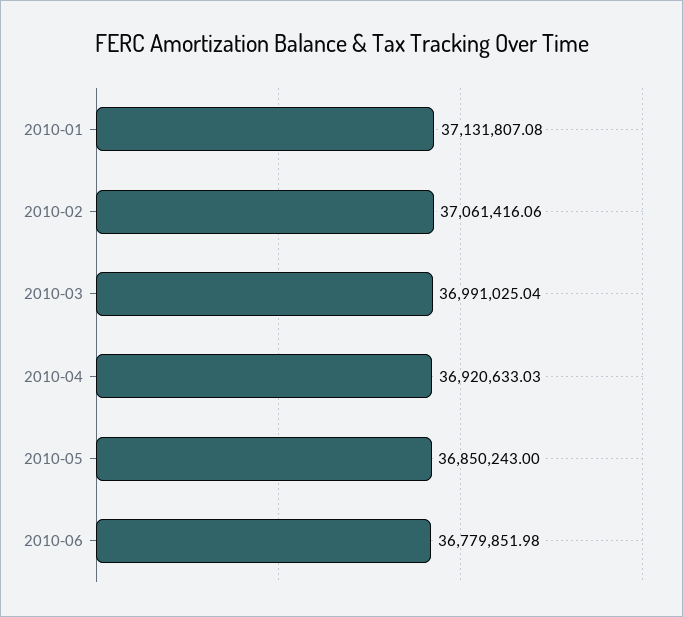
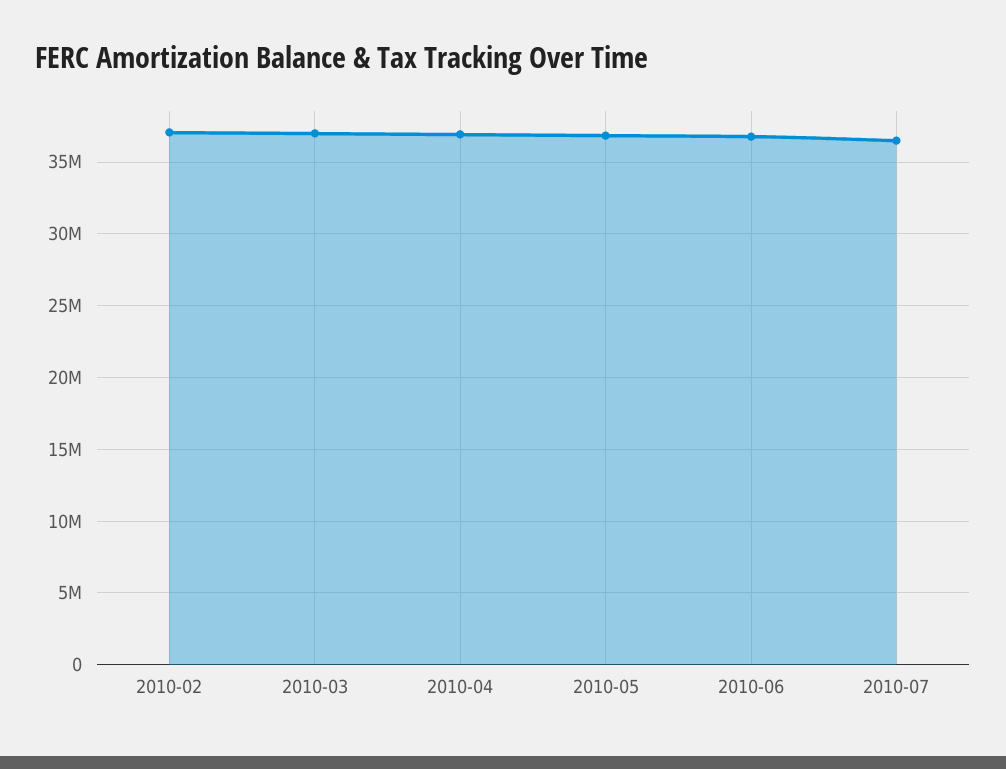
2010-01: 37131807.08 -> none
2010-07: none -> 36500000

